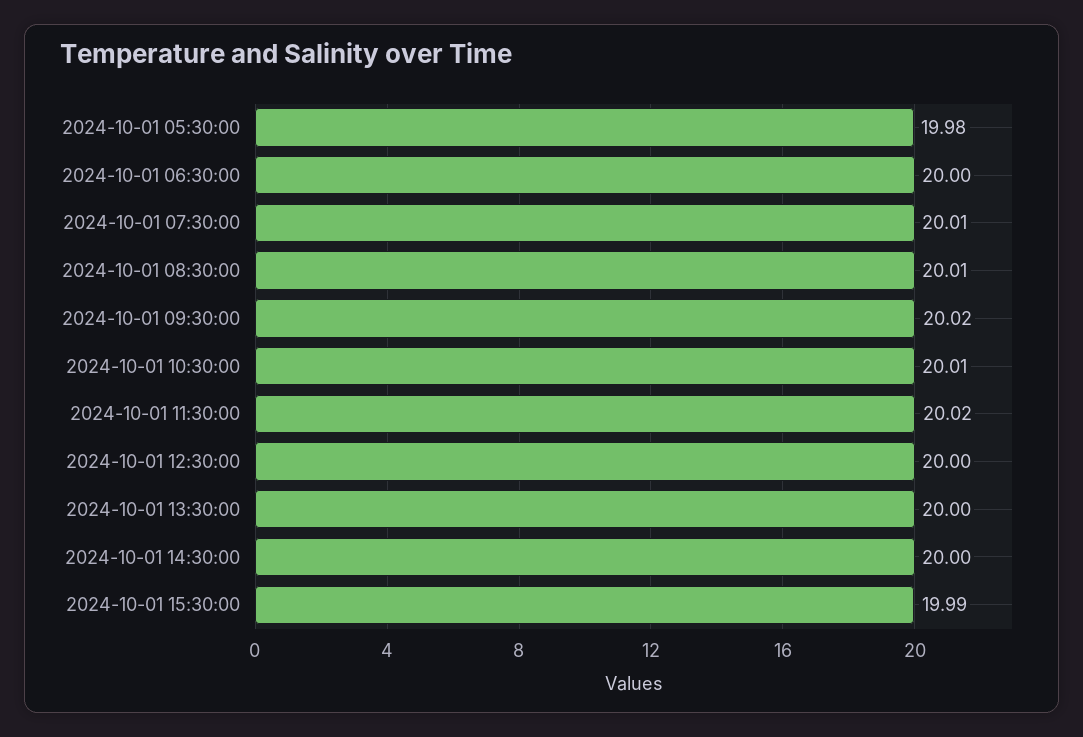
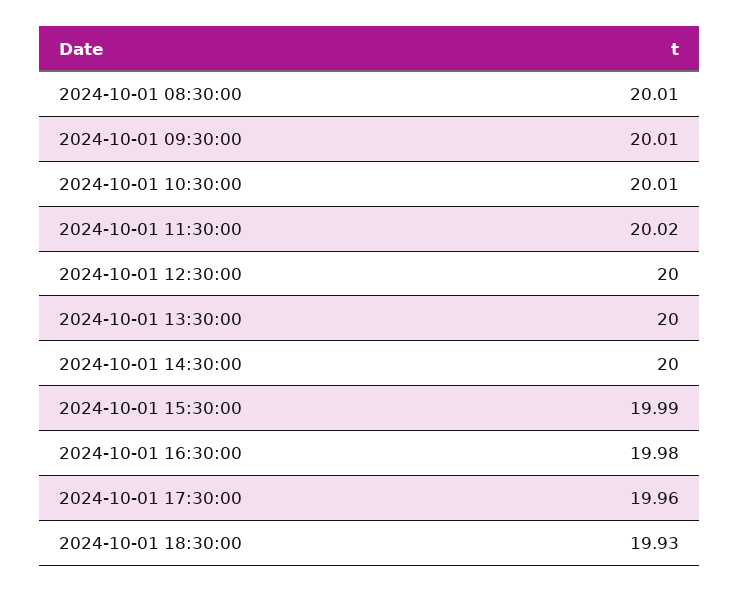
2024-10-01 05:30:00: 19.98 -> none
2024-10-01 06:30:00: 20 -> none
2024-10-01 07:30:00: 20.01 -> none
2024-10-01 09:30:00: 20.02 -> 20.01
2024-10-01 16:30:00: none -> 19.98
2024-10-01 17:30:00: none -> 19.96
2024-10-01 18:30:00: none -> 19.93

